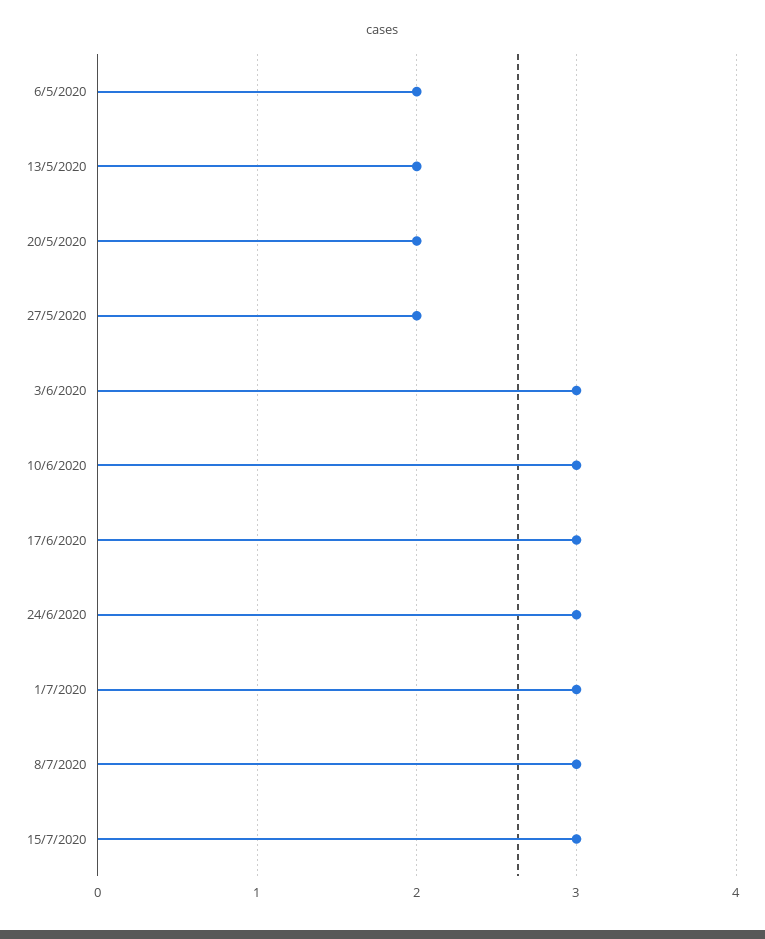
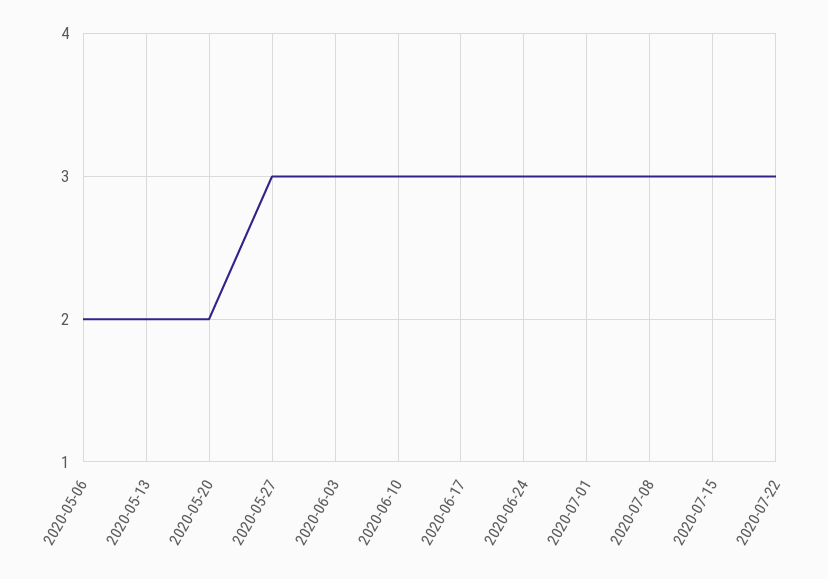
27/5/2020: 2 -> 3
2020-07-22: none -> 3

